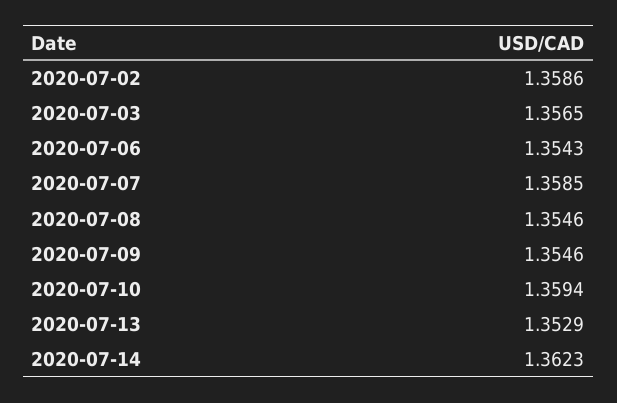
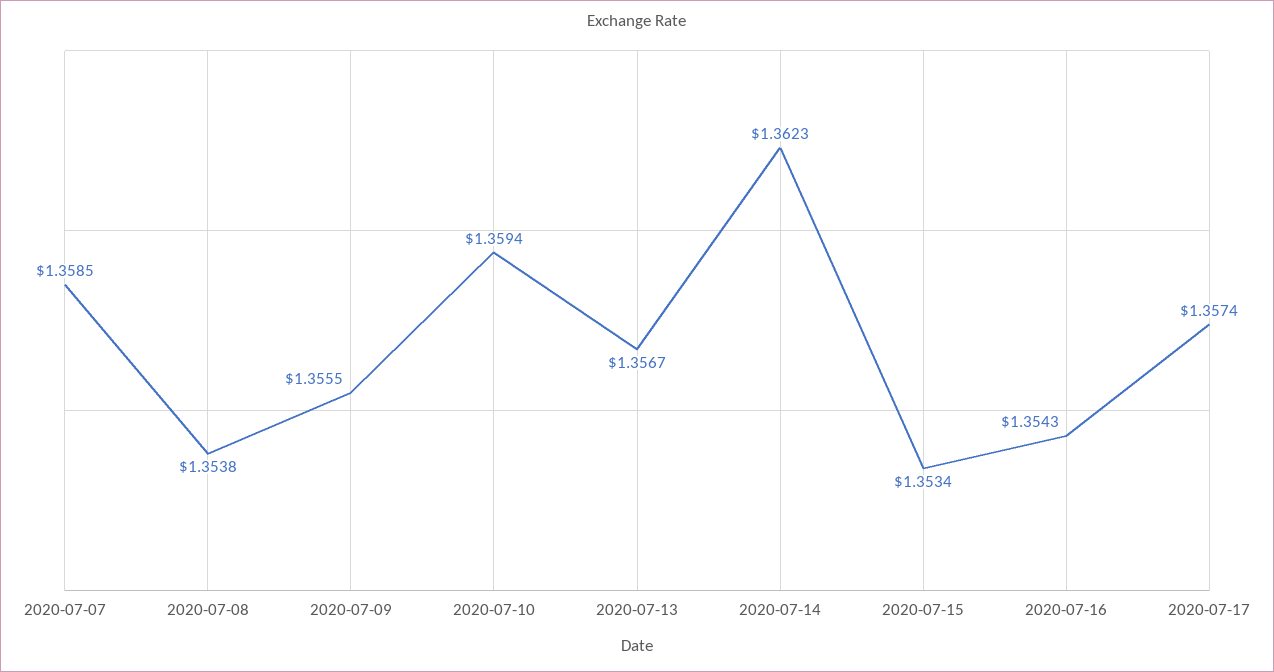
2020-07-02: 1.3586 -> none
2020-07-03: 1.3565 -> none
2020-07-06: 1.3543 -> none
2020-07-08: 1.3546 -> 1.3538
2020-07-09: 1.3546 -> 1.3555
2020-07-13: 1.3529 -> 1.3567
2020-07-15: none -> 1.3534
2020-07-16: none -> 1.3543
2020-07-17: none -> 1.3574

